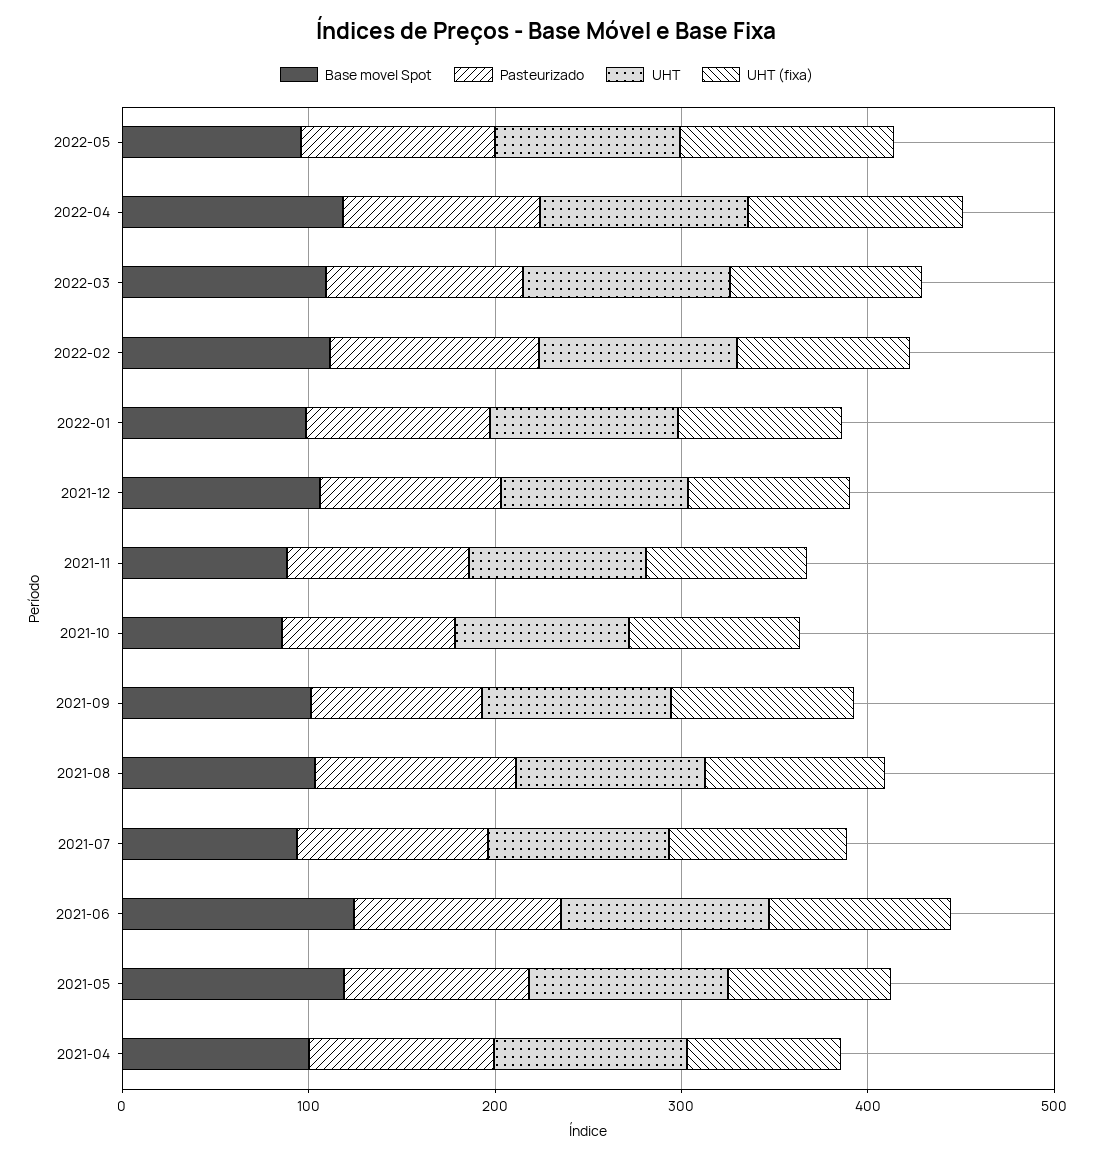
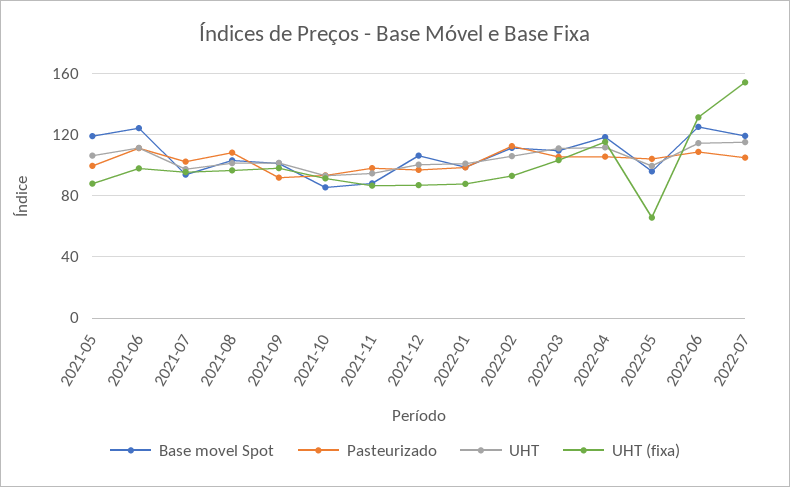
UHT (fixa), 2022-05: 120 -> 65
Base movel Spot, 2021-04: 100 -> none
Pasteurizado, 2021-04: 100 -> none
UHT, 2021-04: 100 -> none
UHT (fixa), 2021-04: 80 -> none
Base movel Spot, 2022-06: none -> 125
Pasteurizado, 2022-06: none -> 110
UHT, 2022-06: none -> 115
UHT (fixa), 2022-06: none -> 130
Base movel Spot, 2022-07: none -> 120
Pasteurizado, 2022-07: none -> 105
UHT, 2022-07: none -> 115
UHT (fixa), 2022-07: none -> 155

